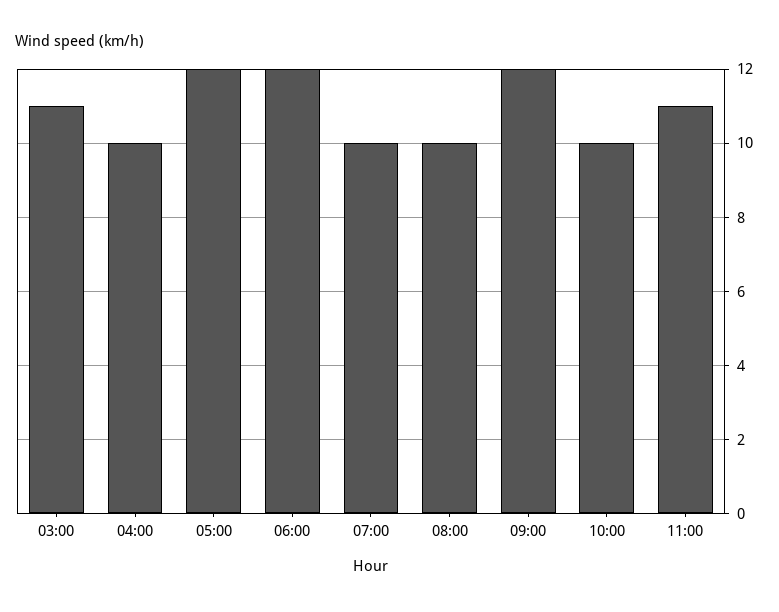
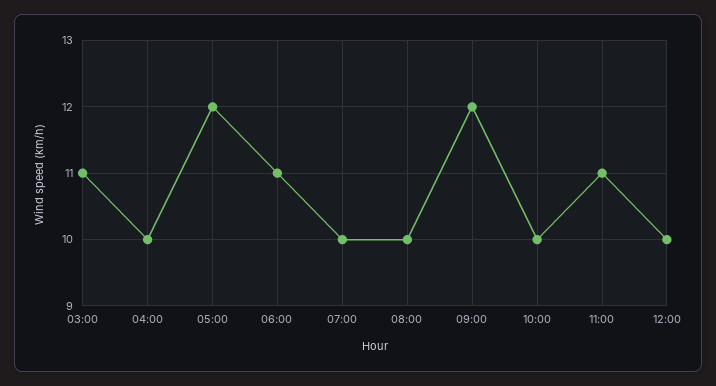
06:00: 12 -> 11
12:00: none -> 10

